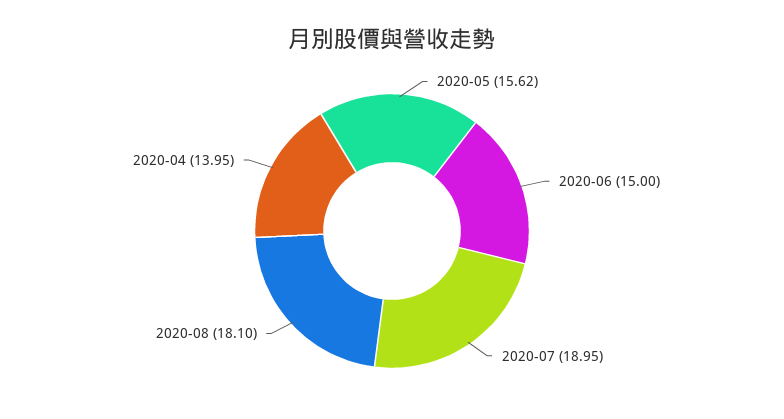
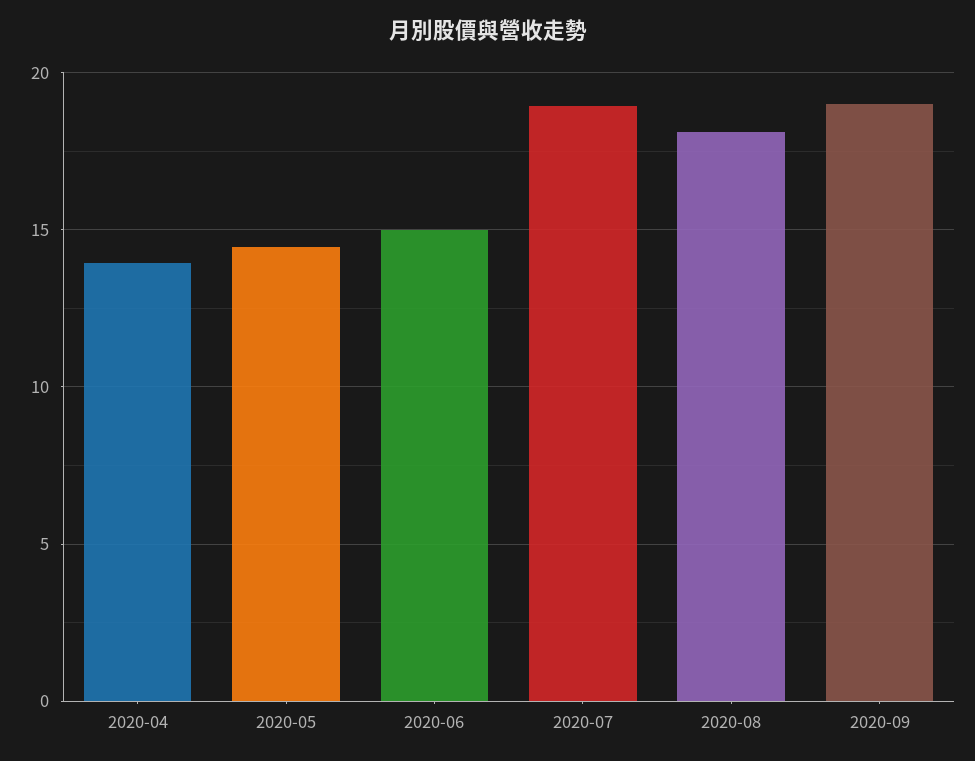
2020-05: 15.62 -> 14.5
2020-09: none -> 19

